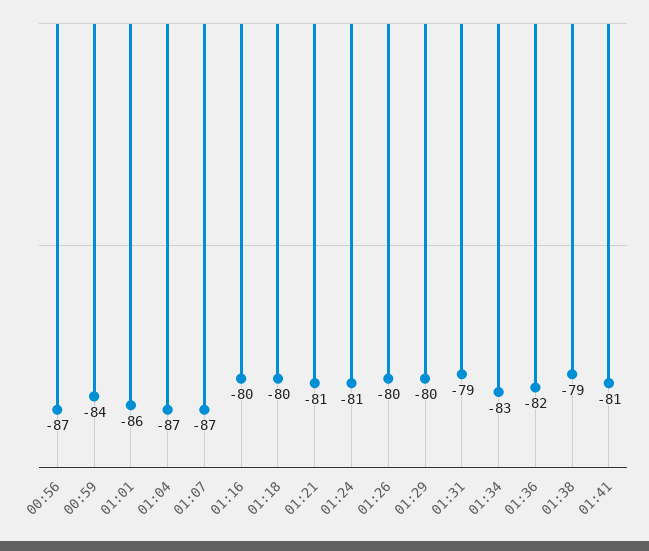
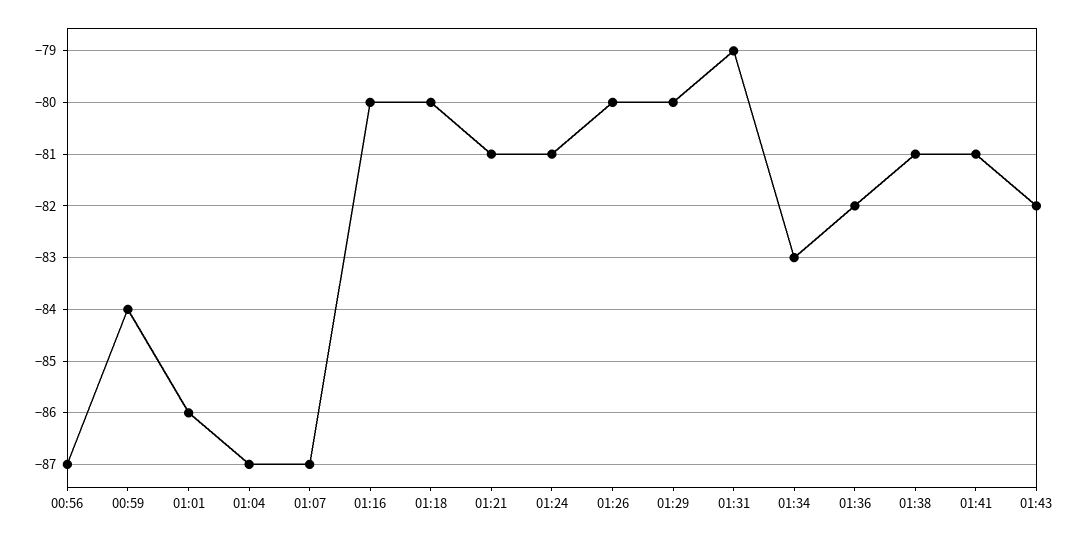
01:38: -79 -> -81
01:43: none -> -82

